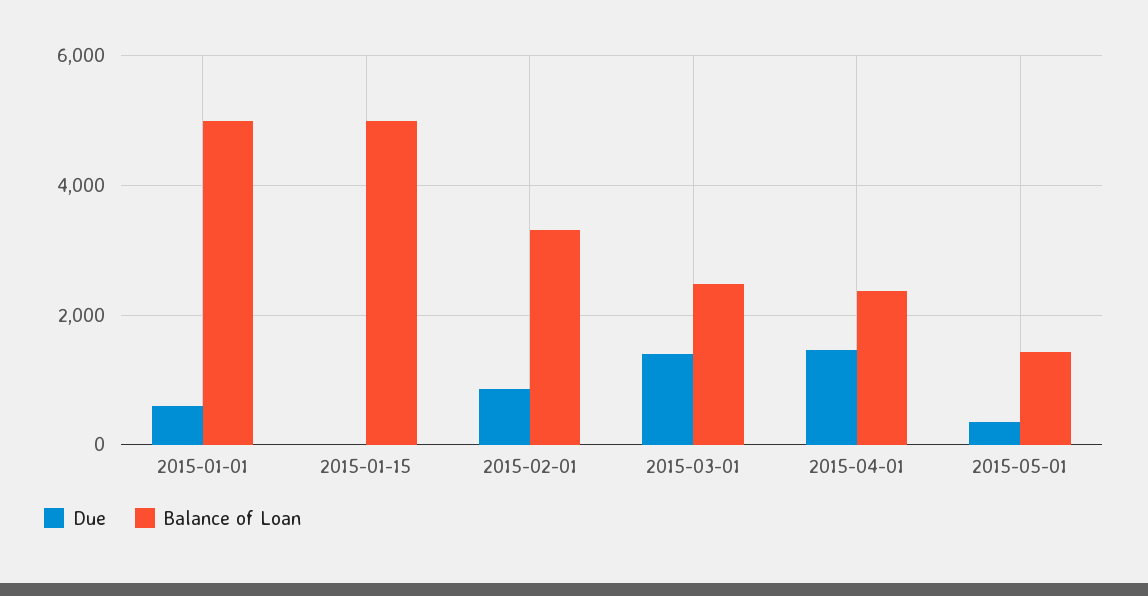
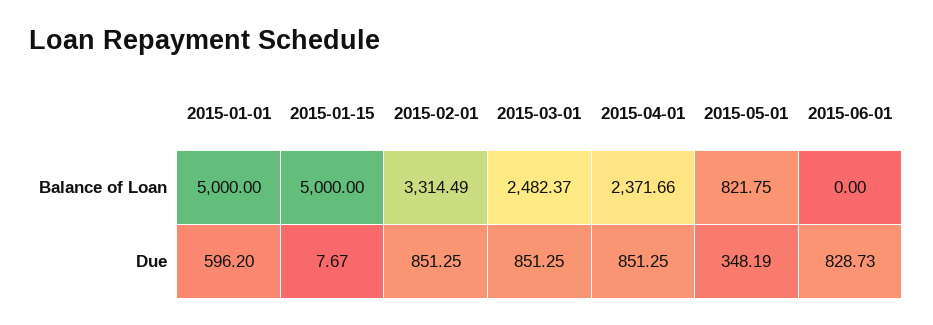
Due, 2015-03-01: 1400 -> 851.25
Due, 2015-04-01: 1400 -> 851.25
Balance of Loan, 2015-05-01: 1400 -> 821.75
Balance of Loan, 2015-06-01: none -> 0
Due, 2015-06-01: none -> 828.73

